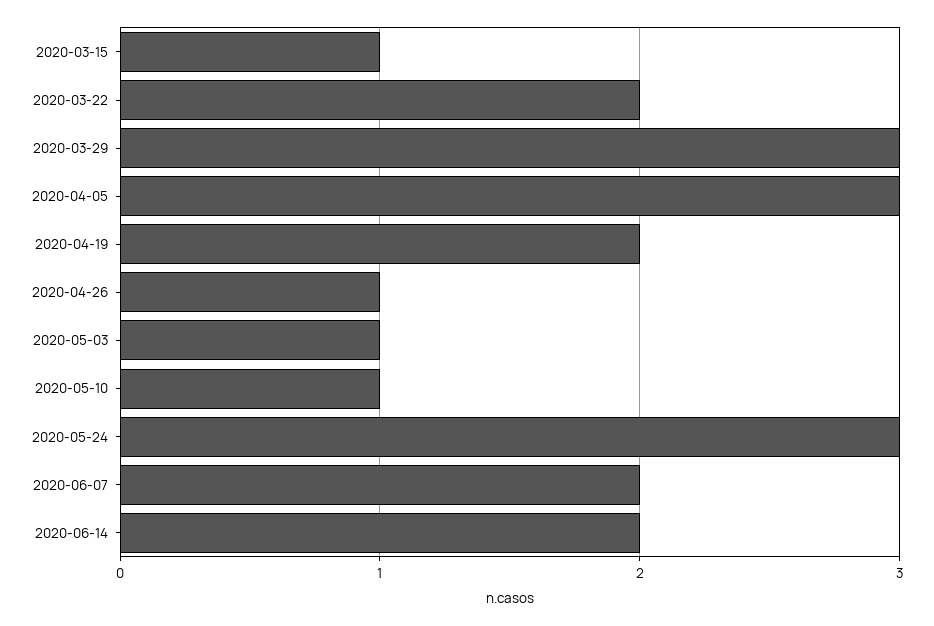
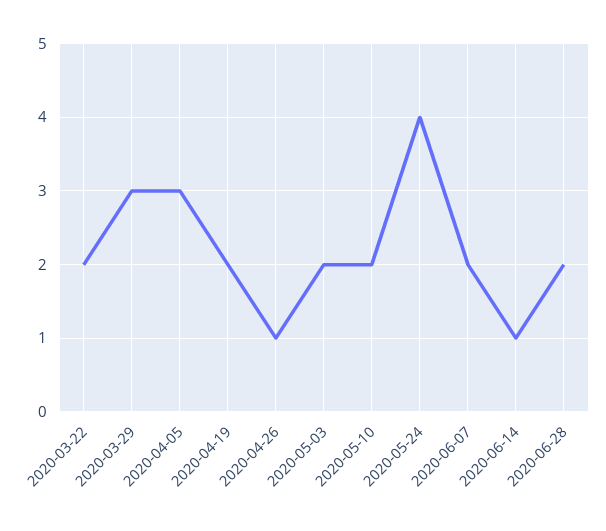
2020-03-15: 1 -> none
2020-05-03: 1 -> 2
2020-05-10: 1 -> 2
2020-05-24: 3 -> 4
2020-06-14: 2 -> 1
2020-06-28: none -> 2

